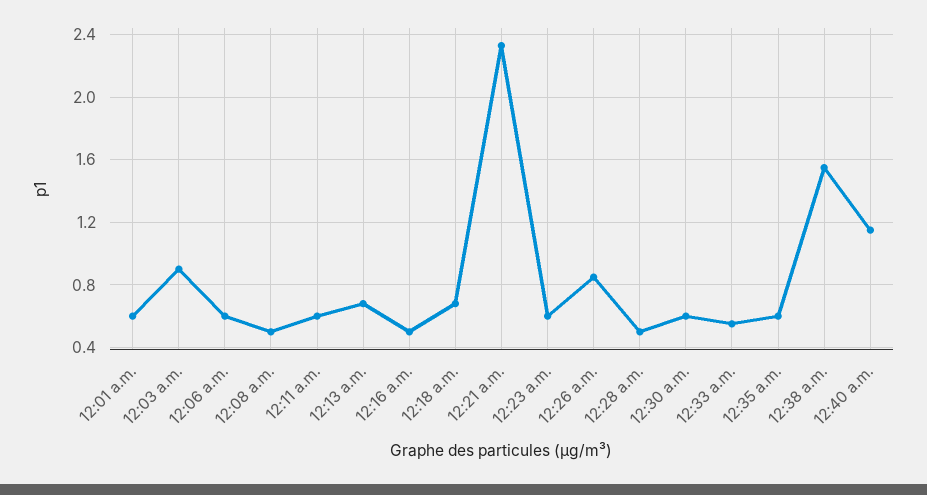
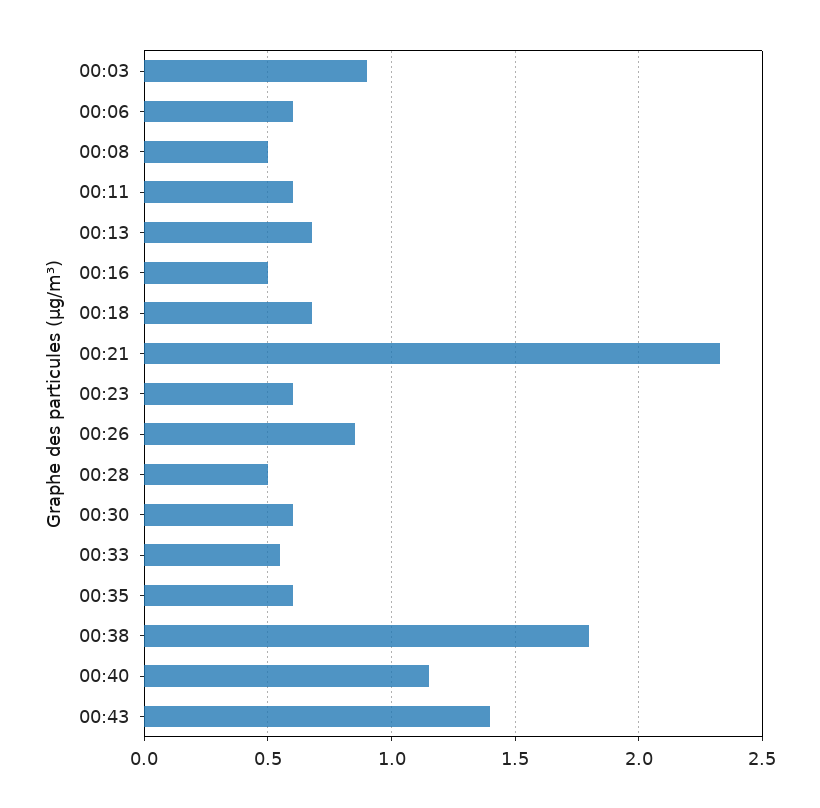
12:01 a.m.: 0.6 -> none
12:38 a.m.: 1.55 -> 1.8
00:43: none -> 1.4

